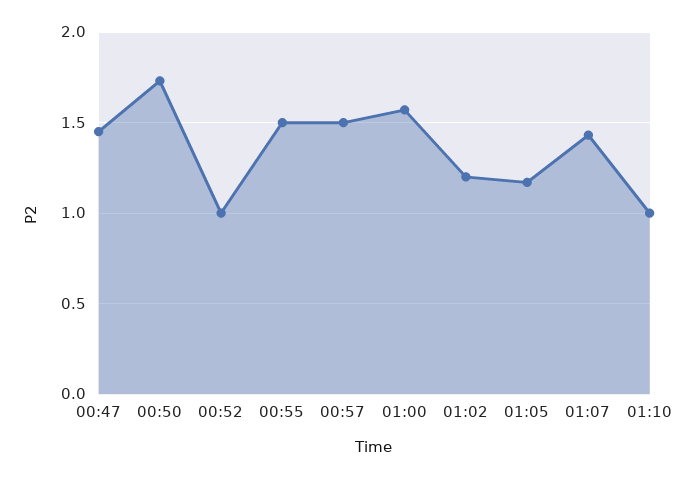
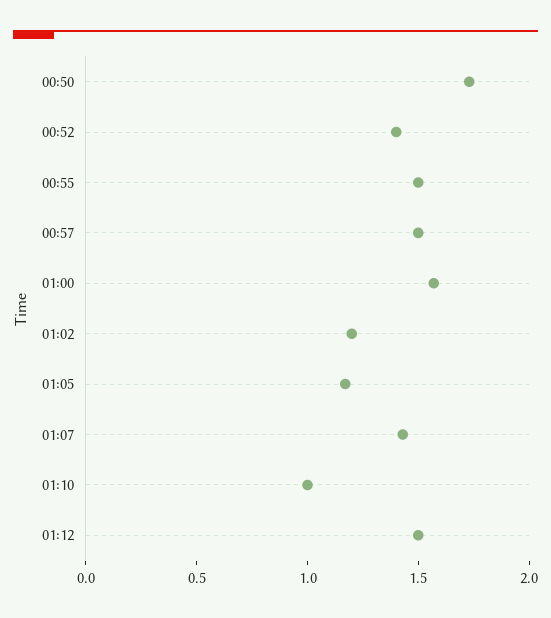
00:47: 1.45 -> none
00:52: 1 -> 1.4
01:12: none -> 1.5

